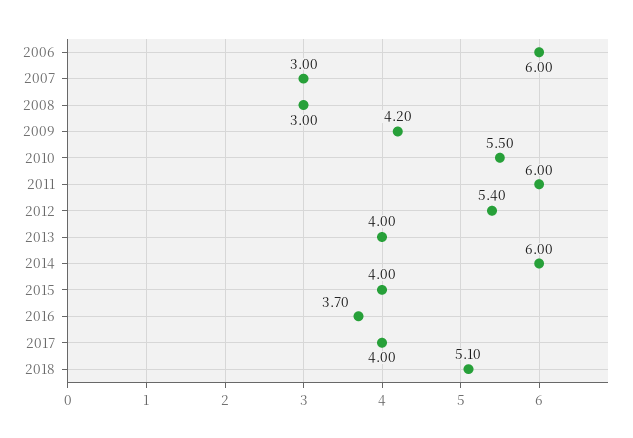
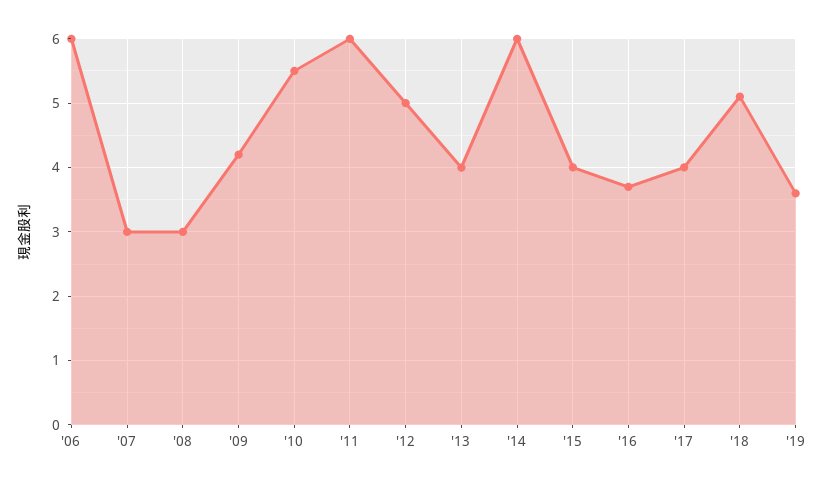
2012: 5.4 -> 5
'19: none -> 3.6

